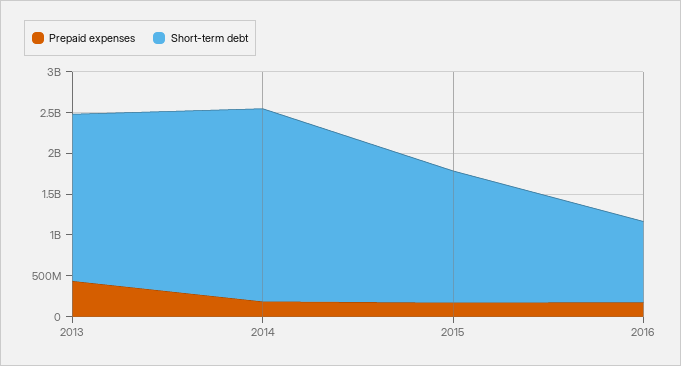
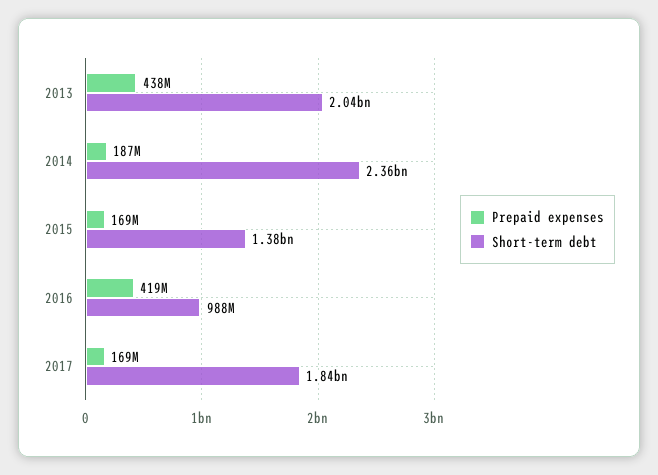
Short-term debt, 2015: 1600000000 -> 1380000000
Prepaid expenses, 2016: 200000000 -> 419000000
Prepaid expenses, 2017: none -> 169000000
Short-term debt, 2017: none -> 1840000000

